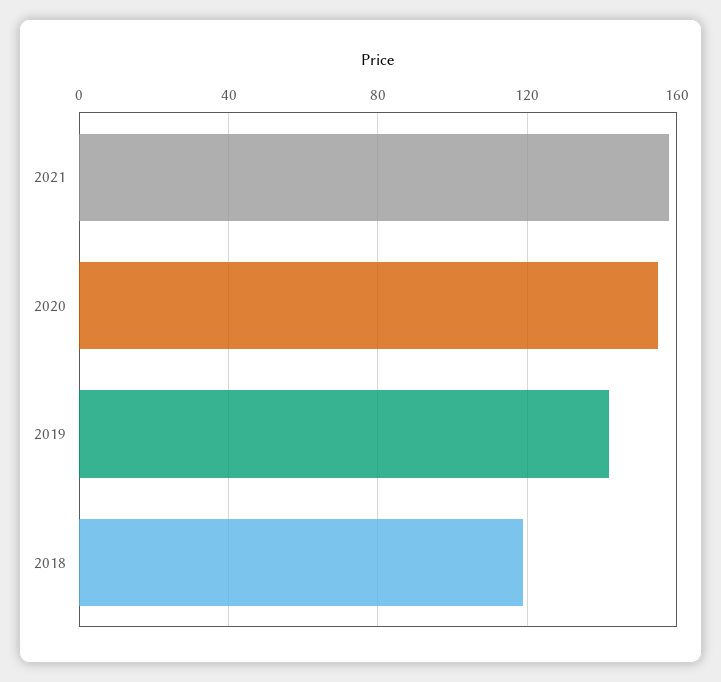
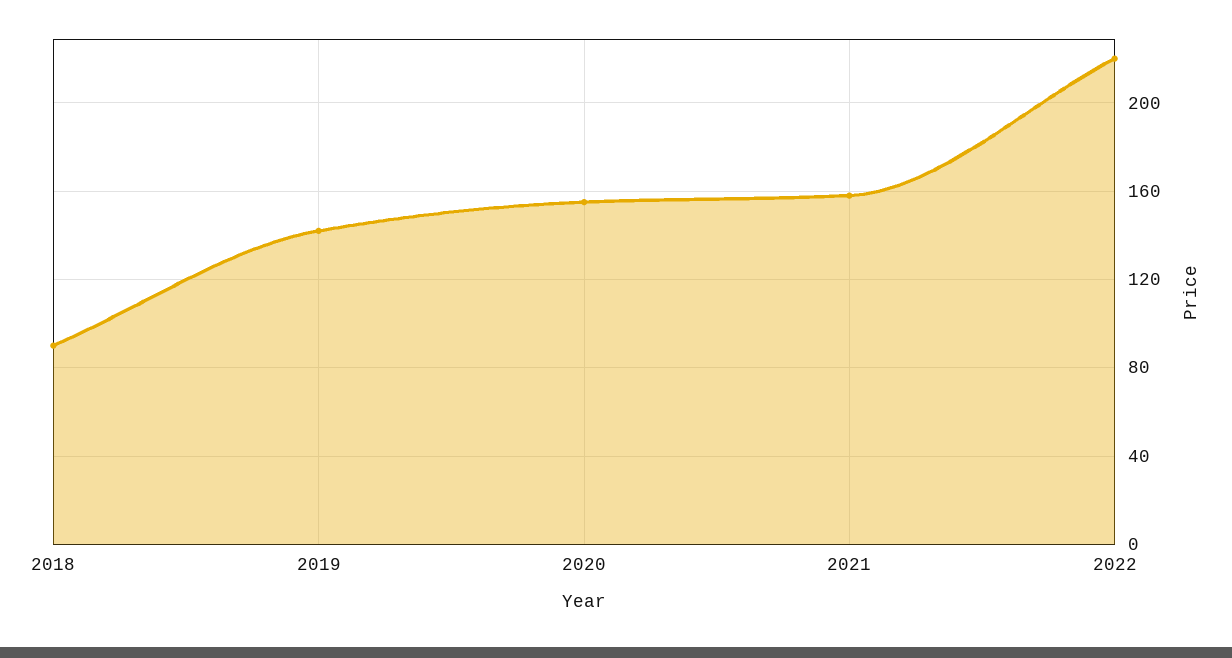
2018: 120 -> 90
2022: none -> 220

